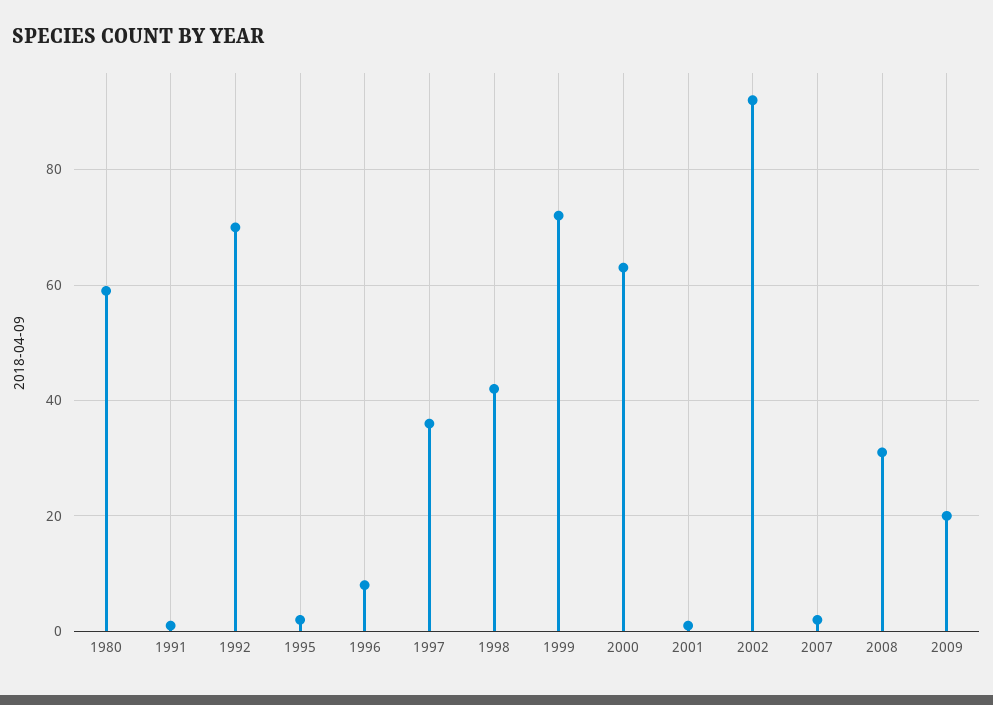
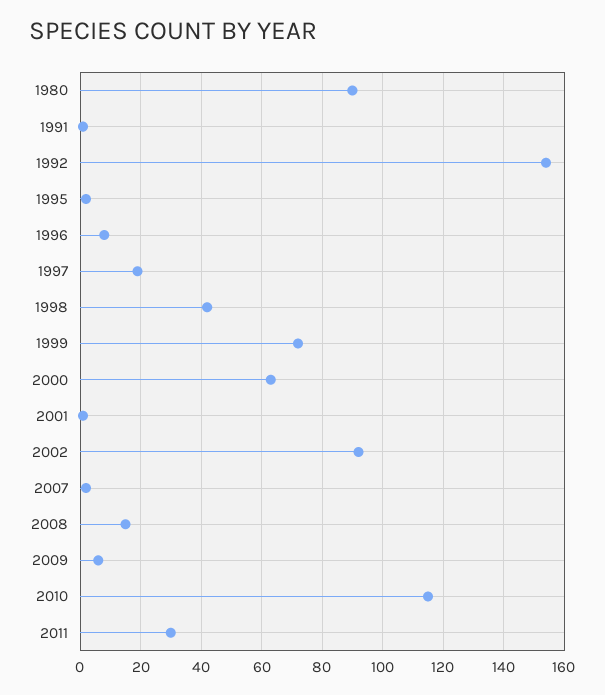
1980: 60 -> 90
1992: 70 -> 155
1997: 35 -> 20
2008: 30 -> 15
2009: 20 -> 5
2010: none -> 115
2011: none -> 30

